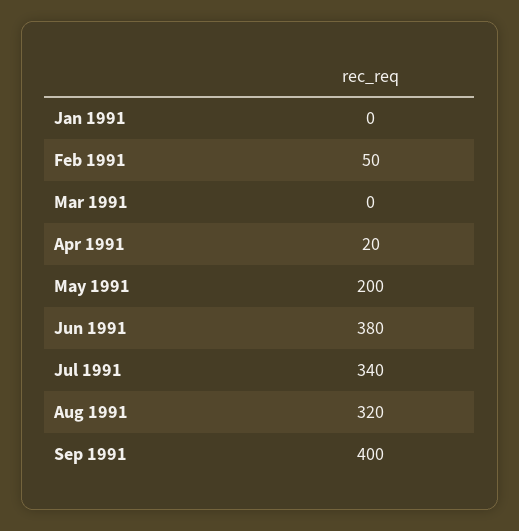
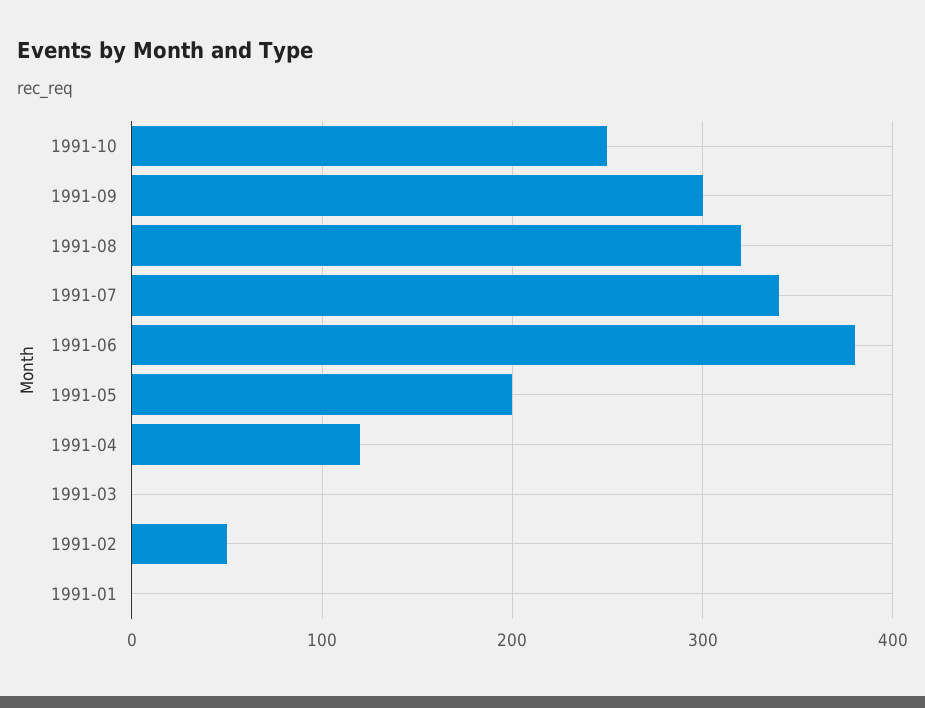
Apr 1991: 20 -> 120
Sep 1991: 400 -> 300
1991-10: none -> 250

